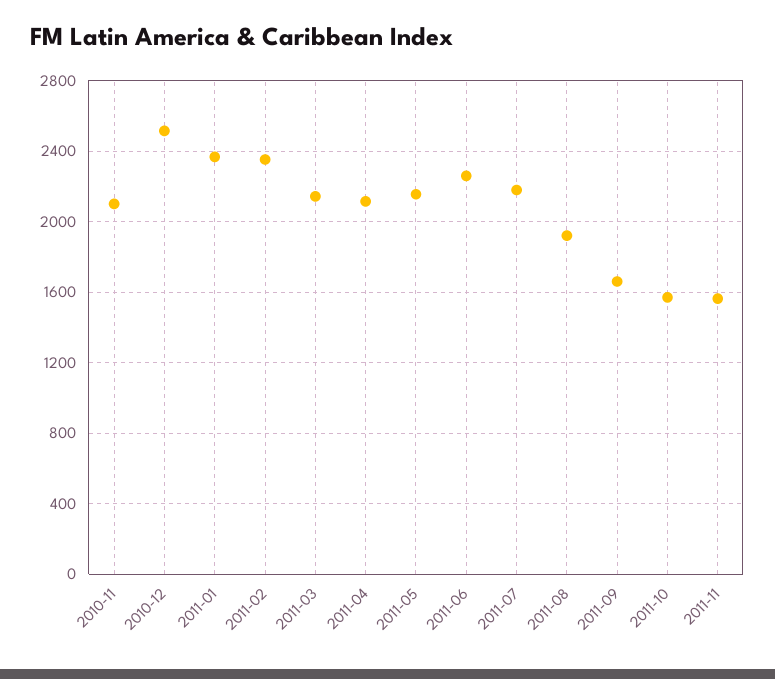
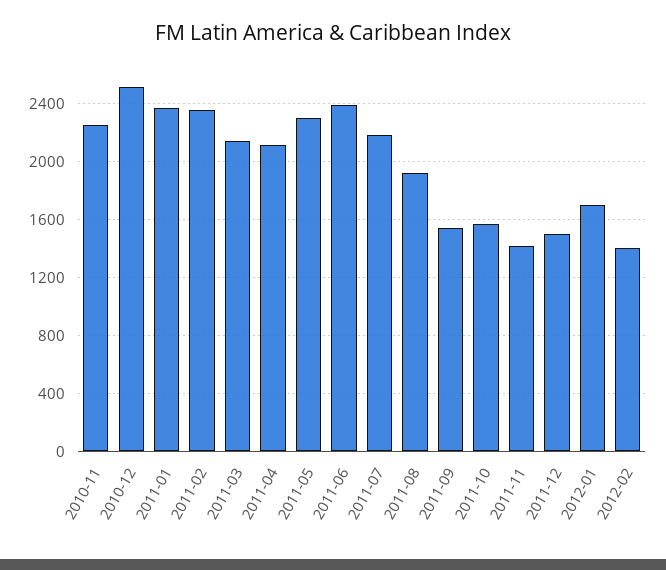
2010-11: 2100 -> 2250
2011-05: 2150 -> 2300
2011-06: 2250 -> 2400
2011-09: 1650 -> 1550
2011-11: 1550 -> 1400
2011-12: none -> 1500
2012-01: none -> 1700
2012-02: none -> 1400

